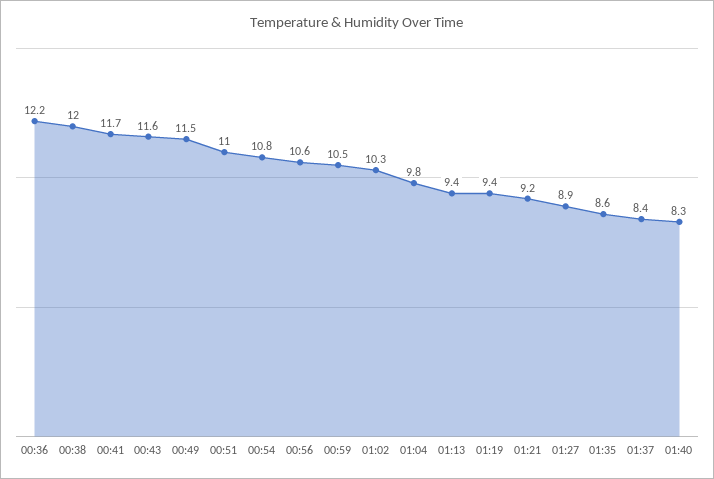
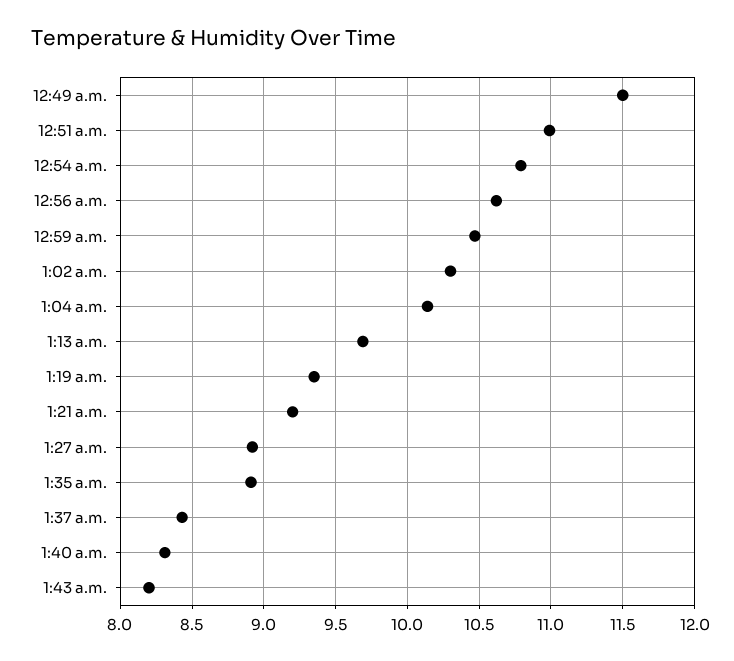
00:36: 12.2 -> none
00:38: 12 -> none
00:41: 11.7 -> none
00:43: 11.6 -> none
01:04: 9.8 -> 10.15
01:13: 9.4 -> 9.7
01:35: 8.6 -> 8.9
1:43 a.m.: none -> 8.2

